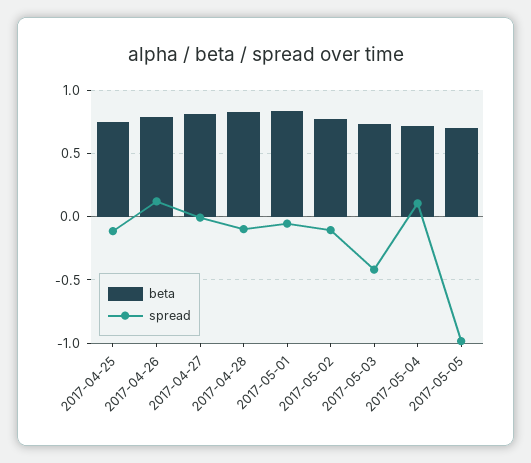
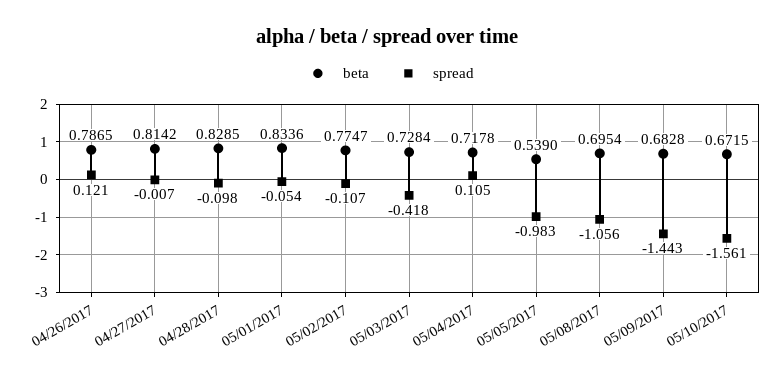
beta, 2017-04-25: 0.75 -> none
spread, 2017-04-25: -0.1 -> none
beta, 2017-05-05: 0.7 -> 0.539
beta, 05/08/2017: none -> 0.6954
spread, 05/08/2017: none -> -1.056
beta, 05/09/2017: none -> 0.6828
spread, 05/09/2017: none -> -1.443
beta, 05/10/2017: none -> 0.6715
spread, 05/10/2017: none -> -1.561

